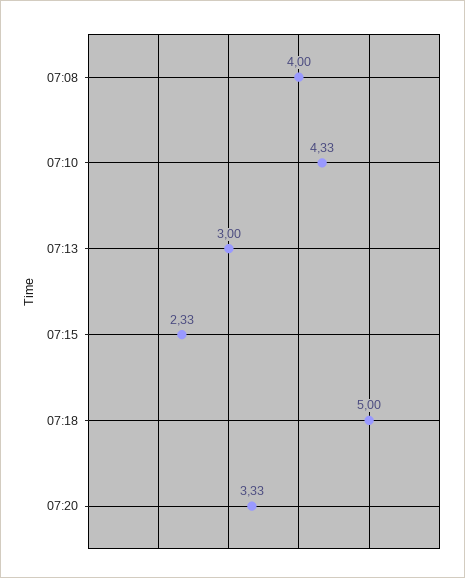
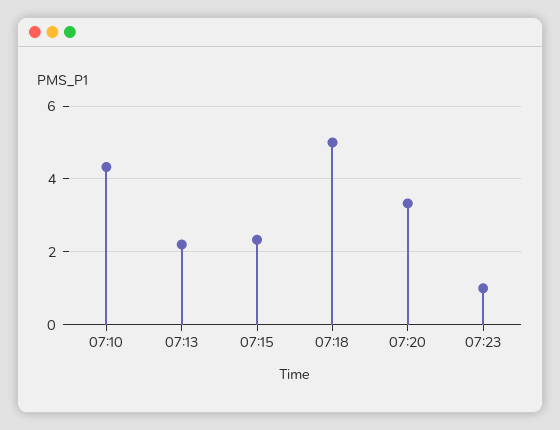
07:08: 4 -> none
07:13: 3 -> 2.2
07:23: none -> 1

